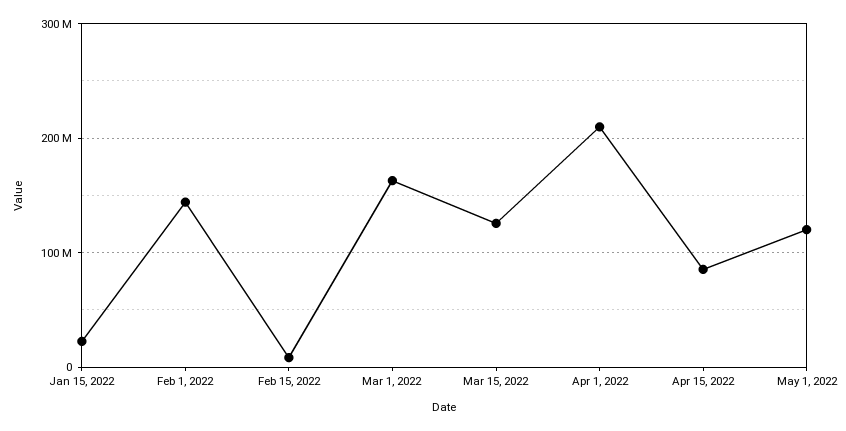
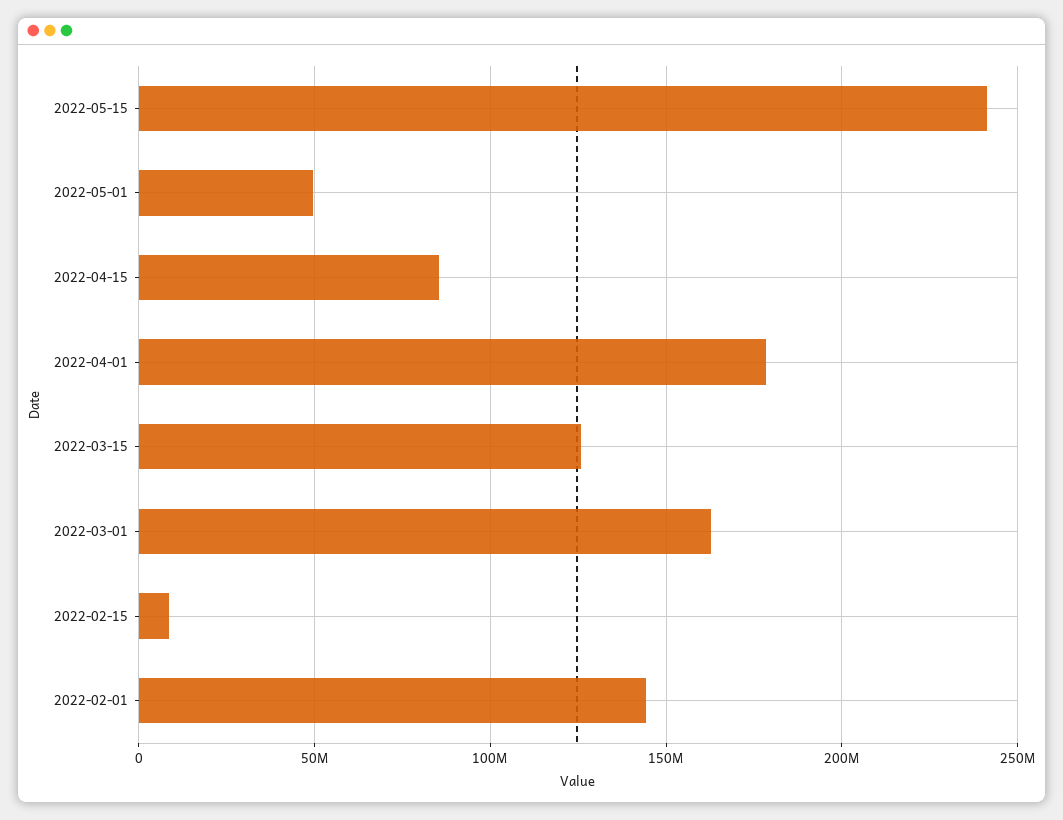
Jan 15, 2022: 20000000 -> none
Apr 1, 2022: 210000000 -> 180000000
May 1, 2022: 120000000 -> 50000000
2022-05-15: none -> 240000000

